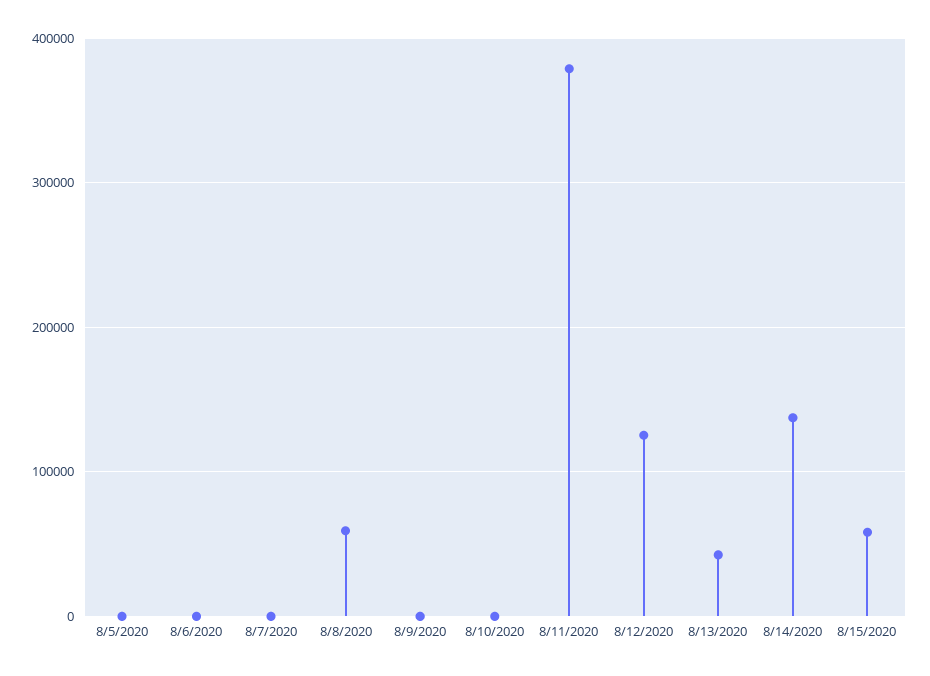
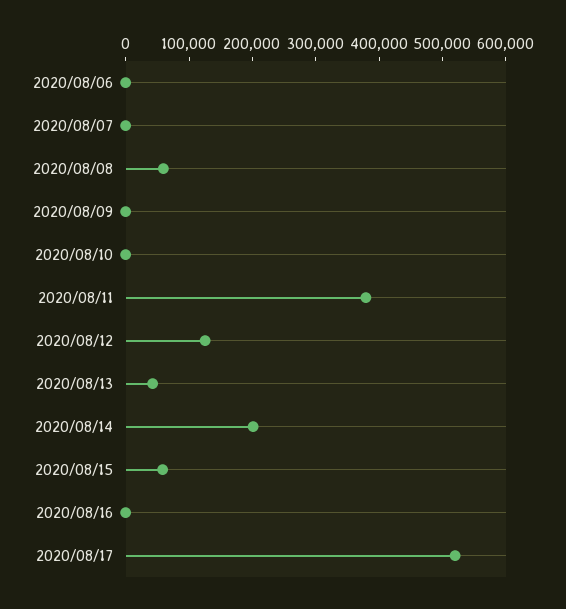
8/5/2020: 0 -> none
8/14/2020: 140000 -> 200000
2020/08/16: none -> 0
2020/08/17: none -> 520000

